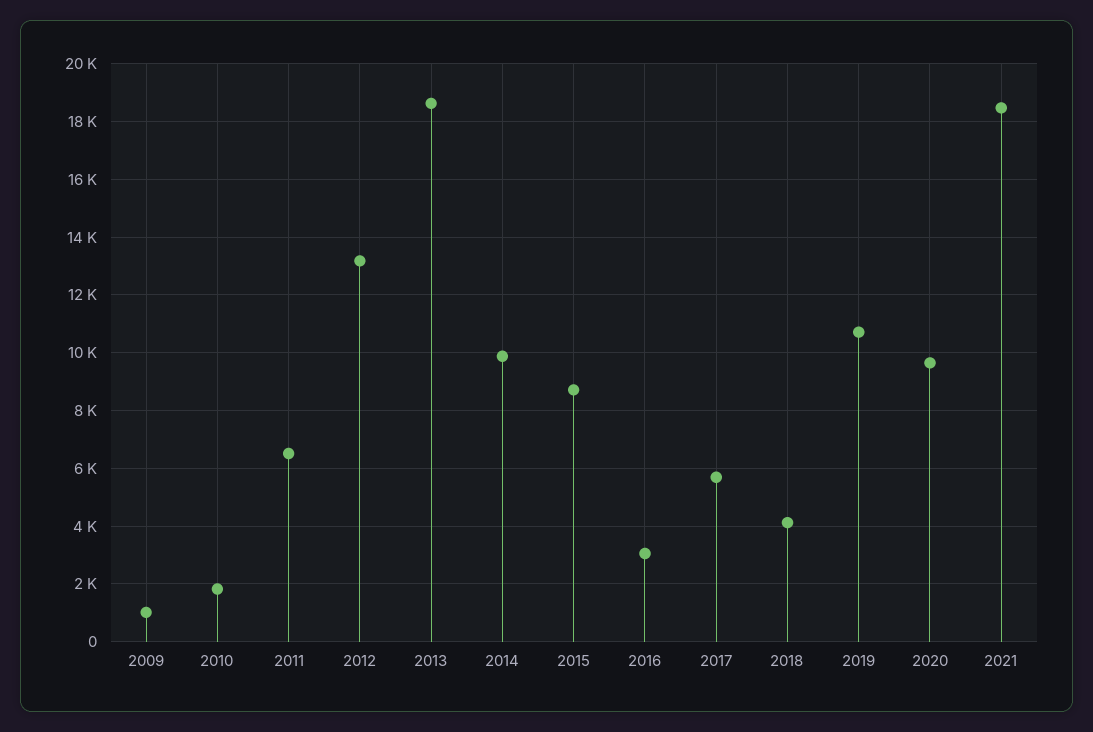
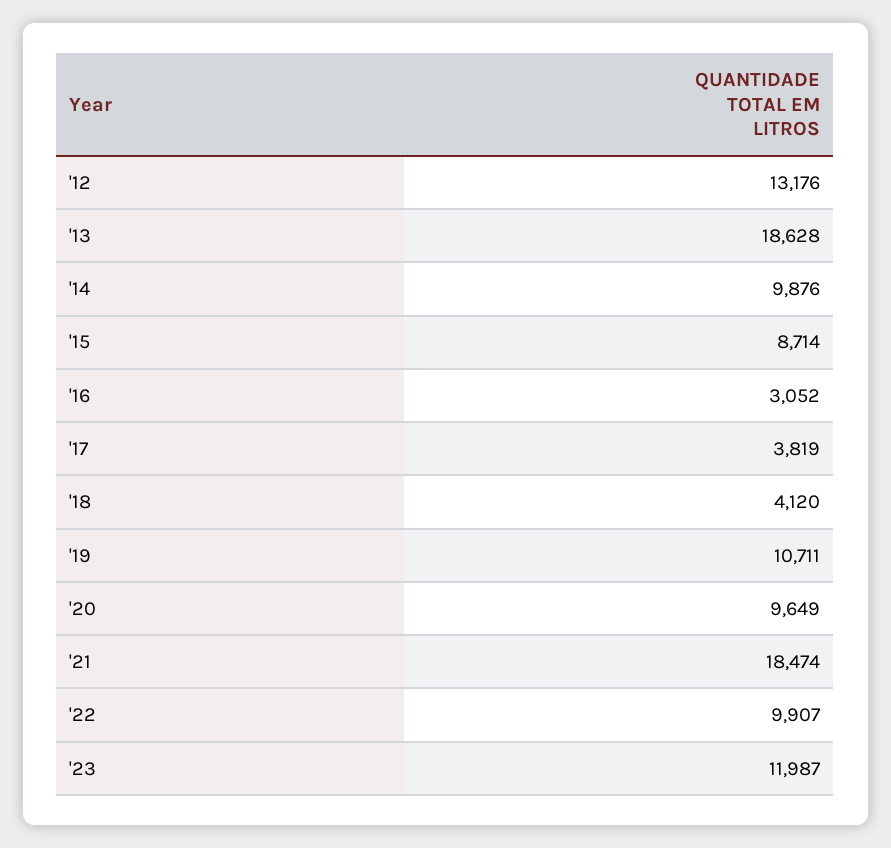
2009: 1000 -> none
2010: 1750 -> none
2011: 6500 -> none
2017: 5750 -> 3819
'22: none -> 9907
'23: none -> 11987

